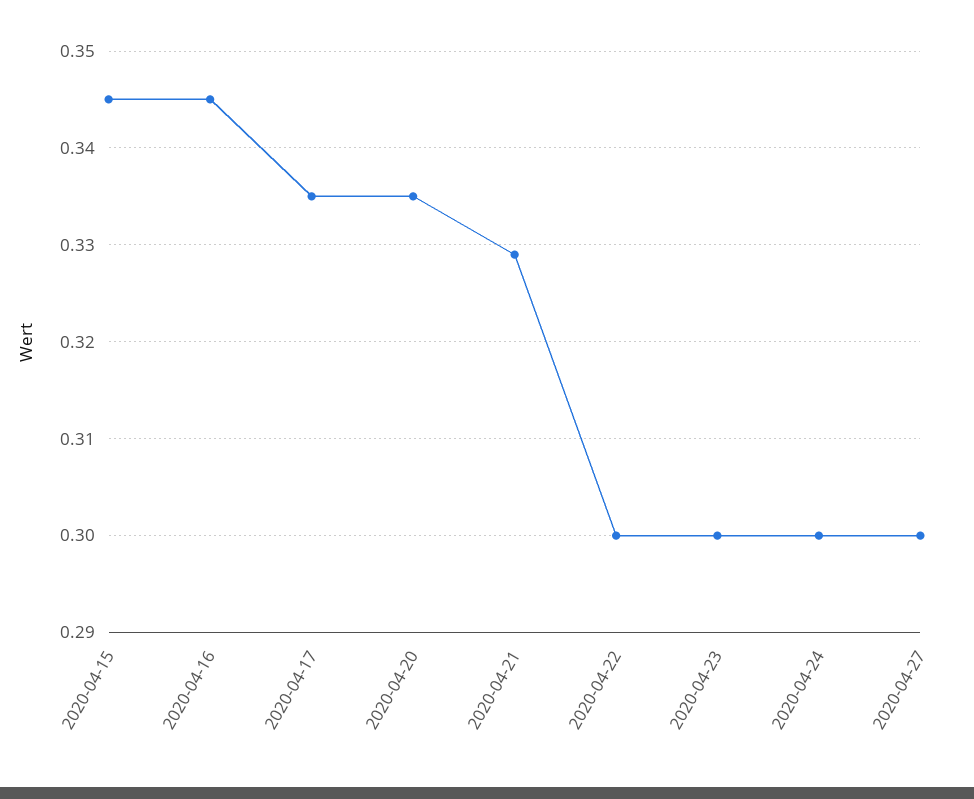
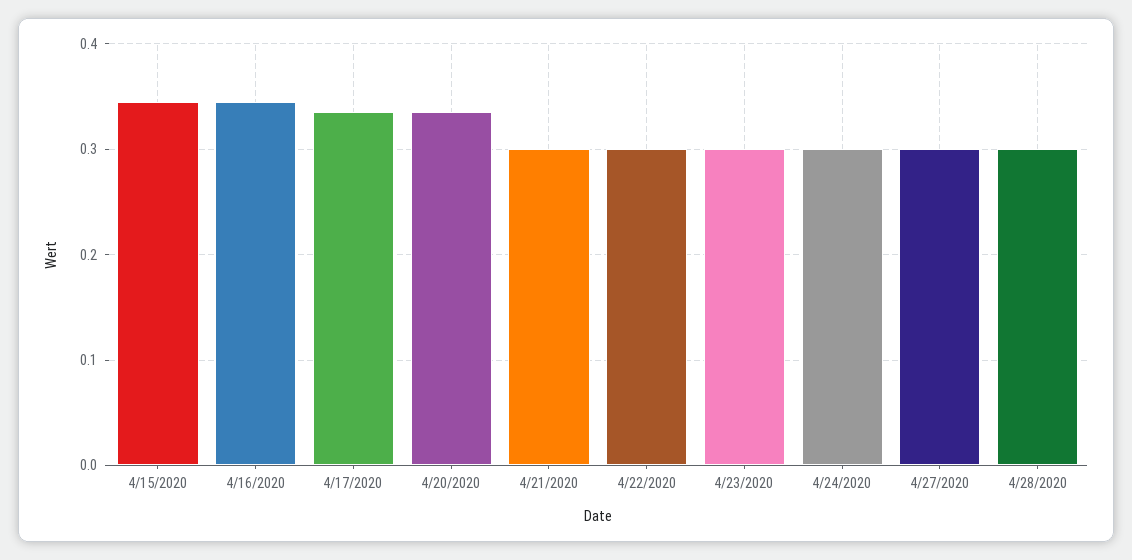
2020-04-21: 0.329 -> 0.3
4/28/2020: none -> 0.3

